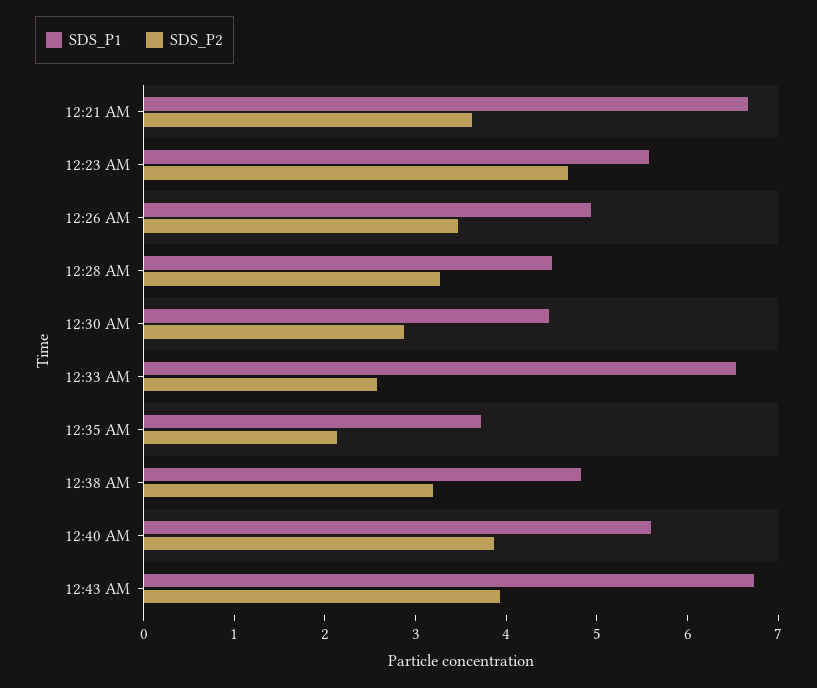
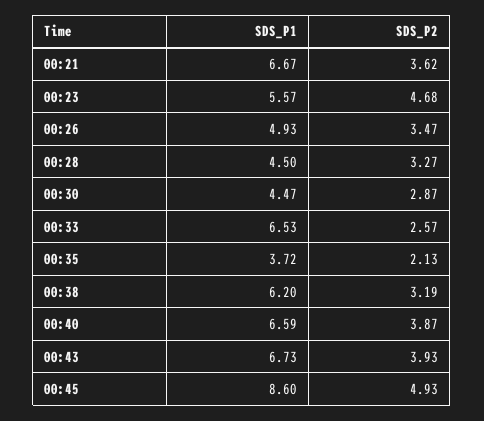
SDS_P1, 12:38 AM: 4.8 -> 6.2
SDS_P1, 12:40 AM: 5.6 -> 6.59
SDS_P1, 00:45: none -> 8.6
SDS_P2, 00:45: none -> 4.93

